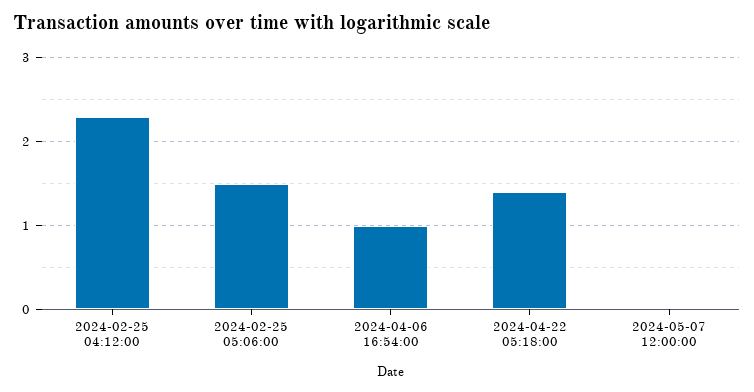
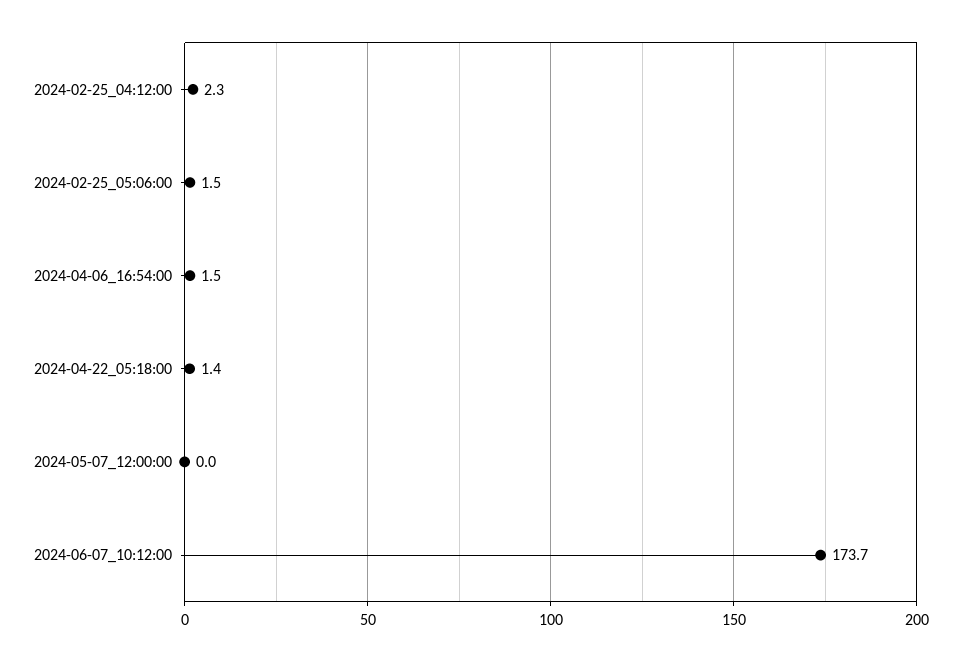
2024-04-06 16:54:00: 1 -> 1.5
2024-06-07_10:12:00: none -> 173.7

